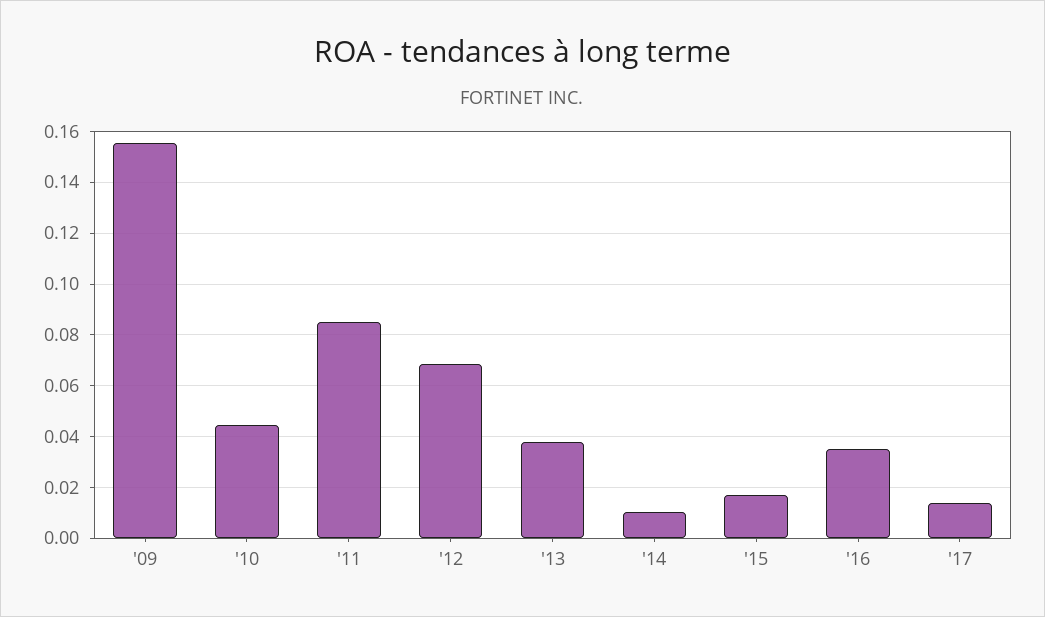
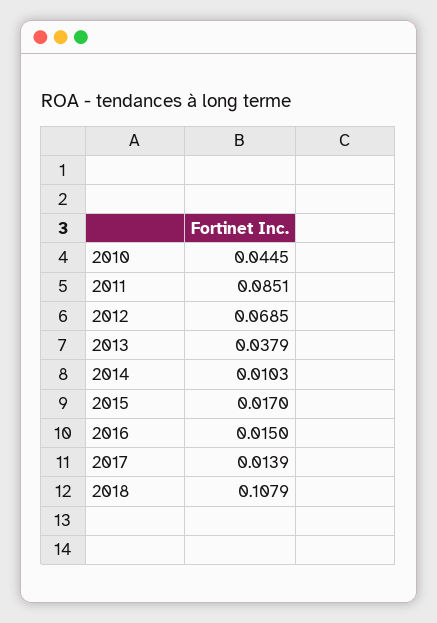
'09: 0.155 -> none
'16: 0.035 -> 0.015
2018: none -> 0.1079

